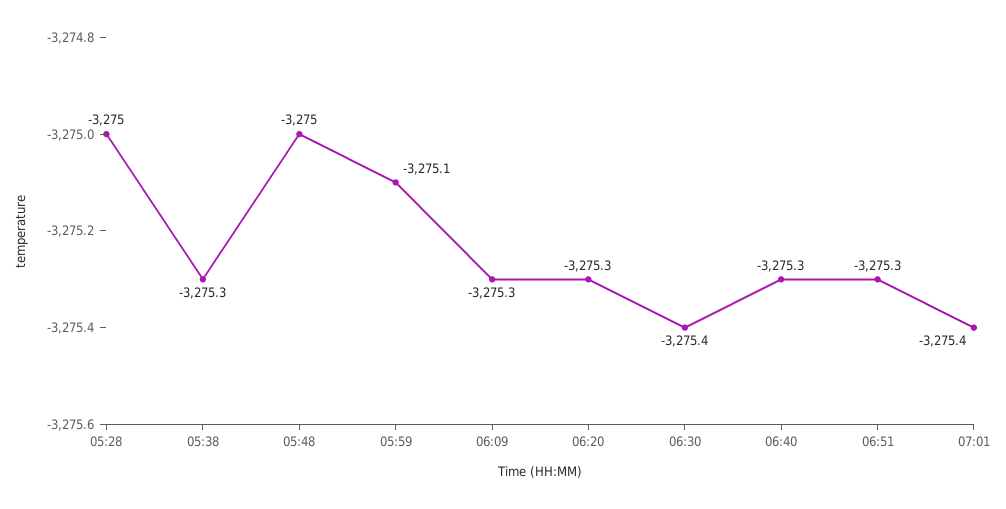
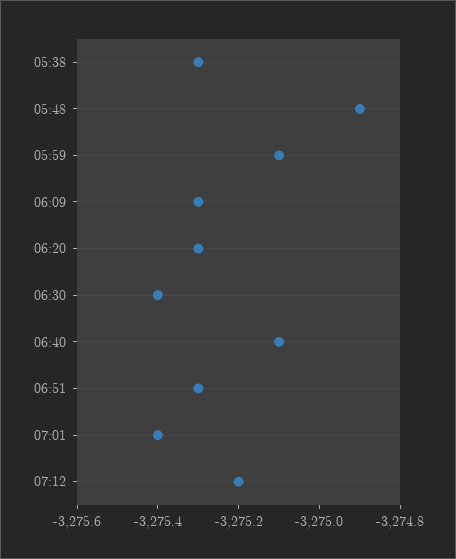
05:28: -3275 -> none
05:48: -3275 -> -3274.9
06:40: -3275.3 -> -3275.1
07:12: none -> -3275.2

